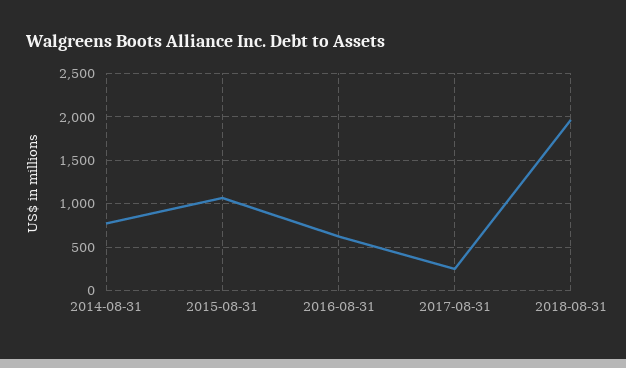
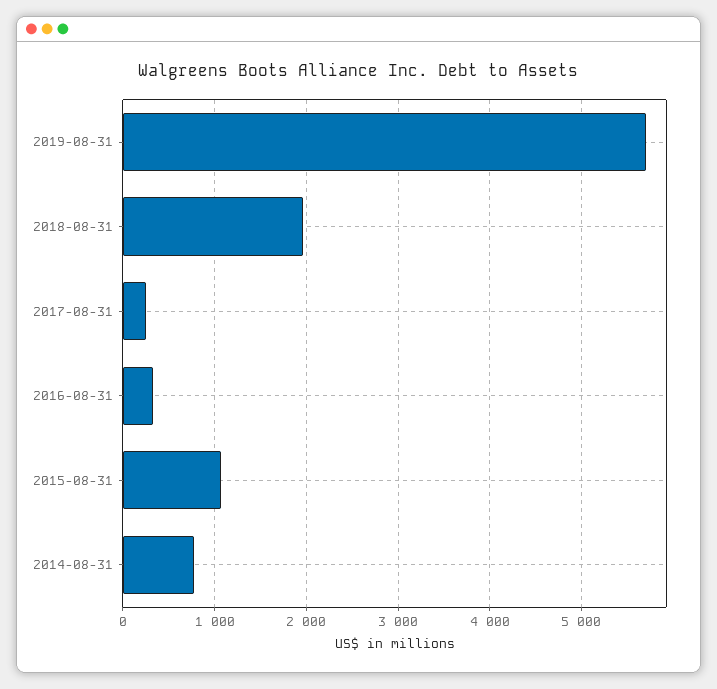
2016-08-31: 600 -> 300
2019-08-31: none -> 5700

